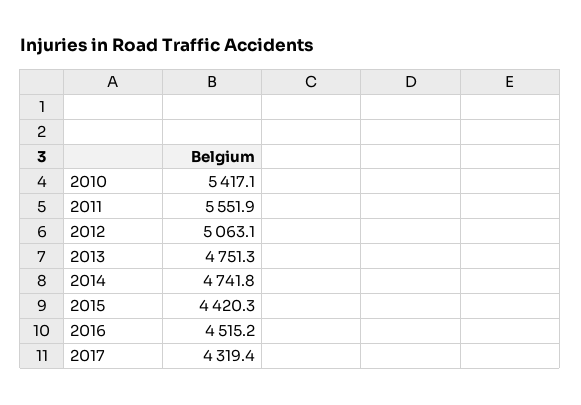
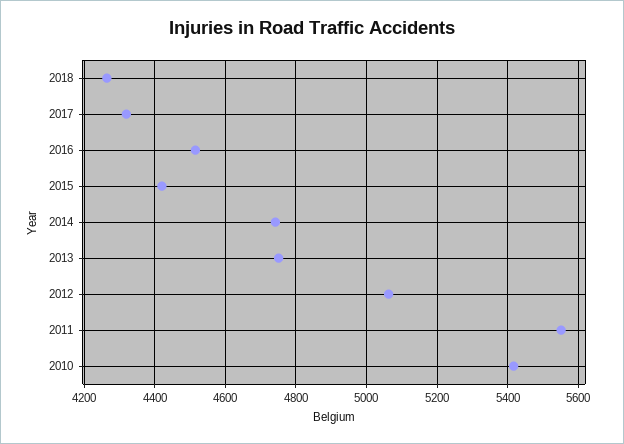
2018: none -> 4260

